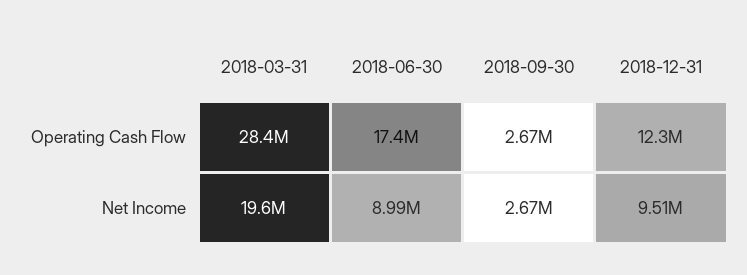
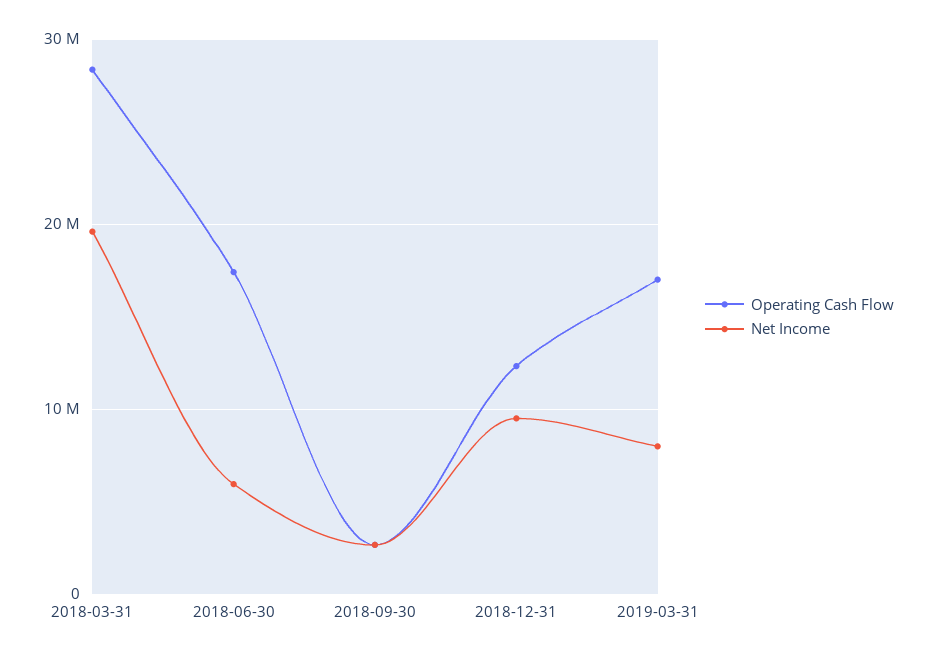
Net Income, 2018-06-30: 8990000 -> 6000000
Operating Cash Flow, 2019-03-31: none -> 17000000
Net Income, 2019-03-31: none -> 8000000

